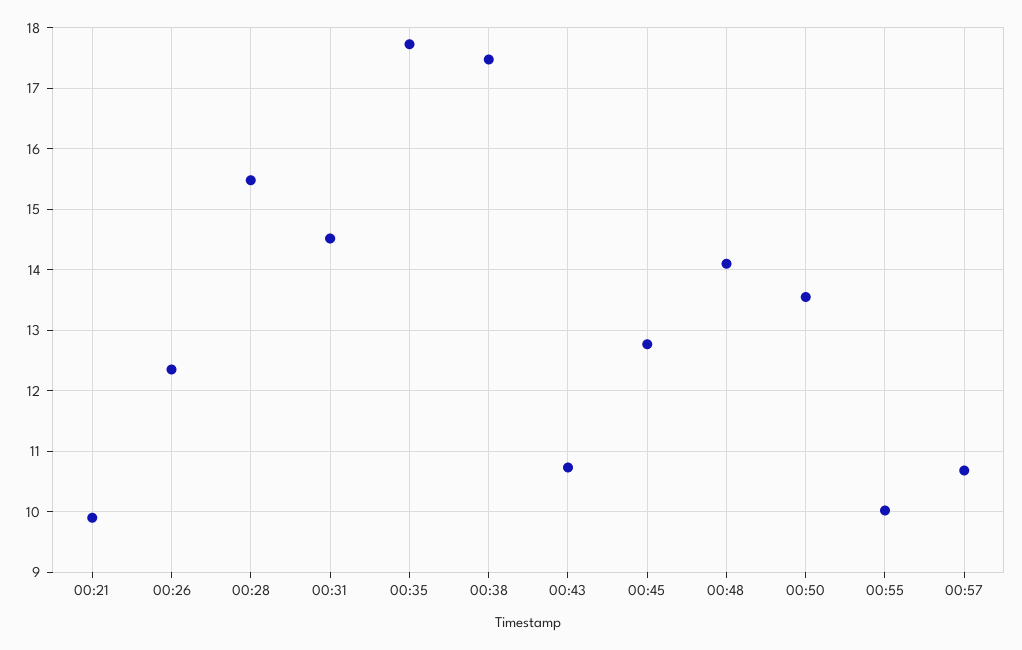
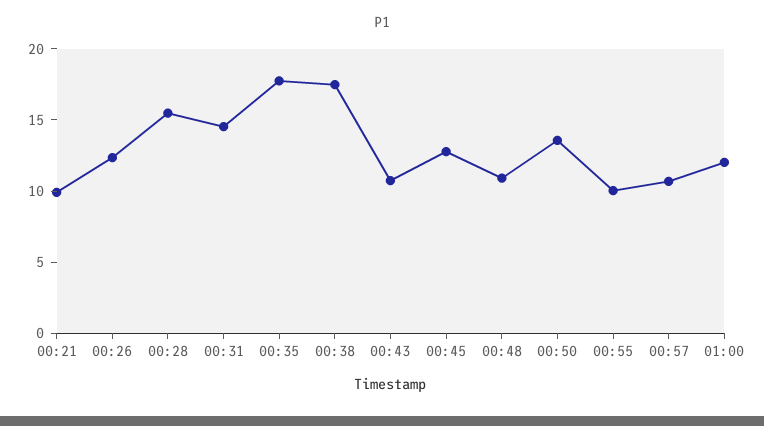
00:48: 14.1 -> 11
01:00: none -> 12

